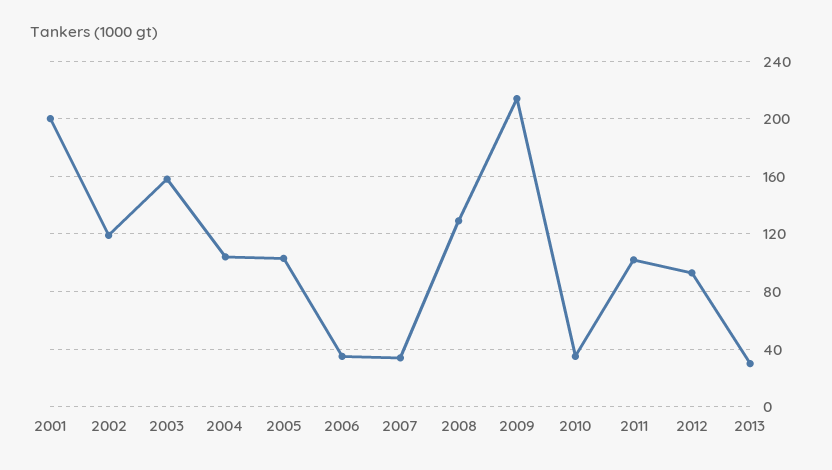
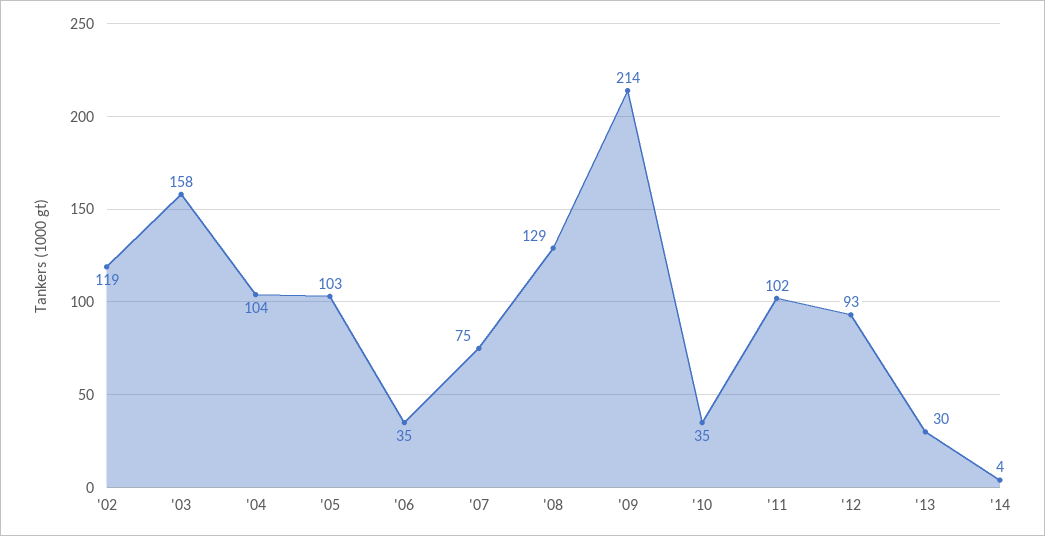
2001: 200 -> none
2007: 35 -> 75
'14: none -> 4

